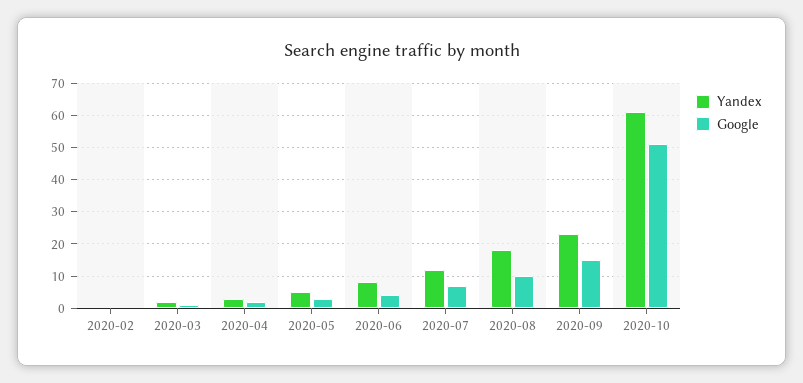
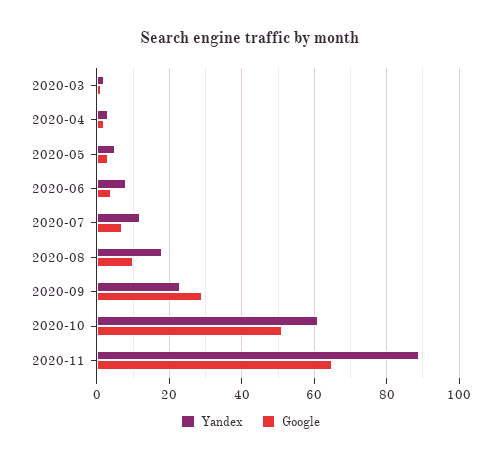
Yandex, 2020-02: 0 -> none
Google, 2020-02: 0 -> none
Google, 2020-09: 15 -> 30
Yandex, 2020-11: none -> 90
Google, 2020-11: none -> 65

